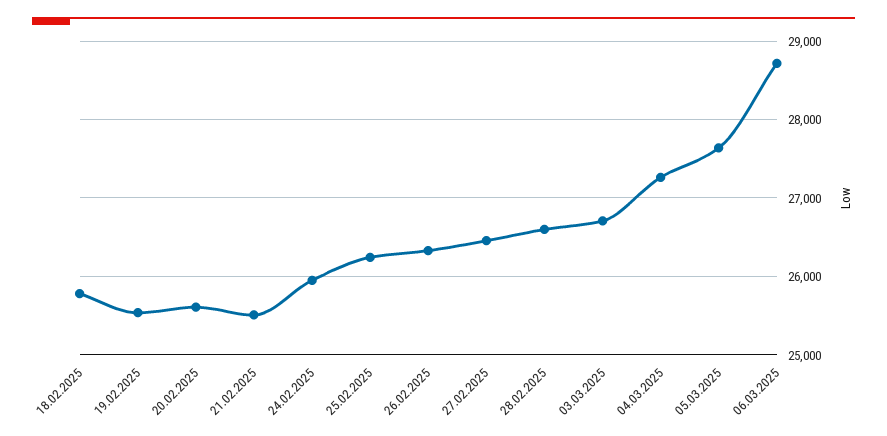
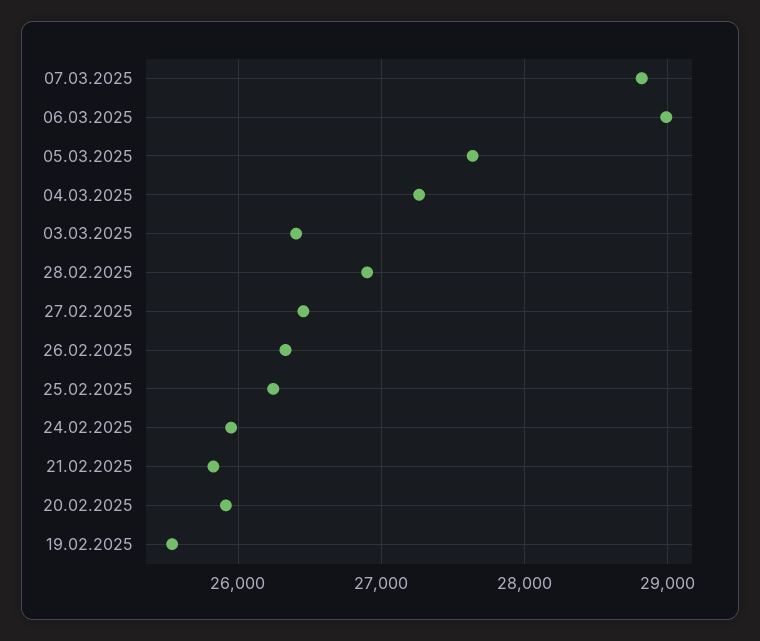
18.02.2025: 25800 -> none
20.02.2025: 25600 -> 25900
21.02.2025: 25500 -> 25800
28.02.2025: 26600 -> 26900
03.03.2025: 26700 -> 26400
06.03.2025: 28700 -> 29000
07.03.2025: none -> 28800

